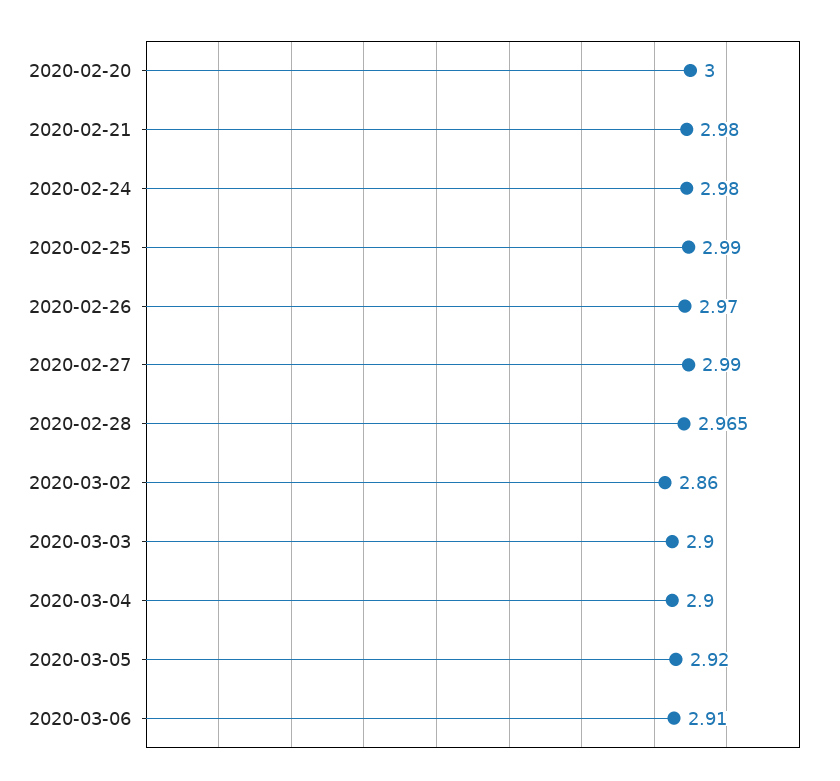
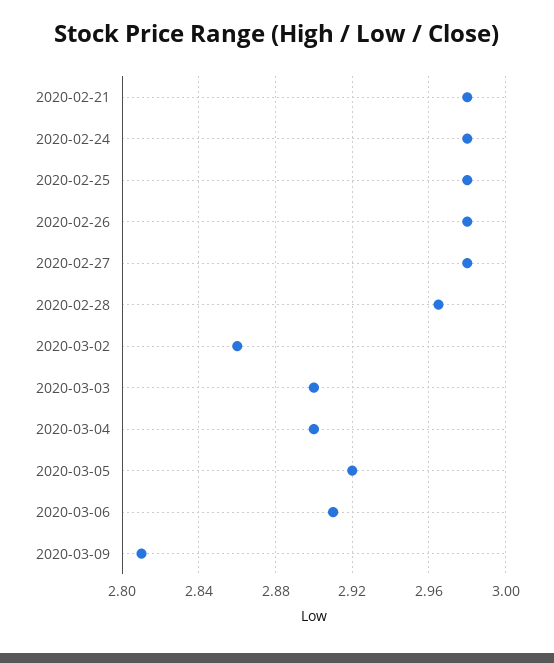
2020-02-20: 3 -> none
2020-02-25: 2.99 -> 2.98
2020-02-26: 2.97 -> 2.98
2020-02-27: 2.99 -> 2.98
2020-03-09: none -> 2.81

